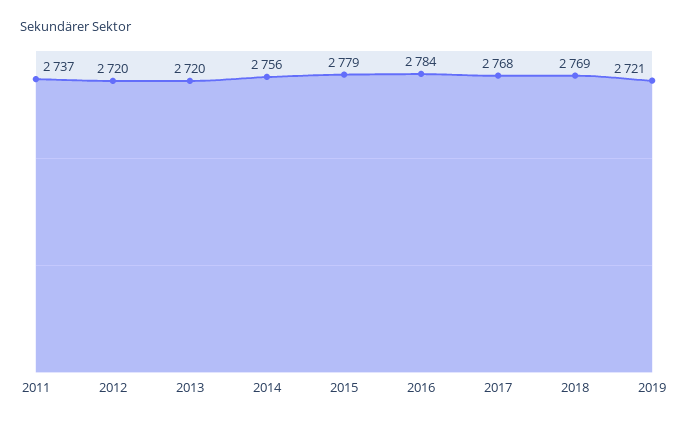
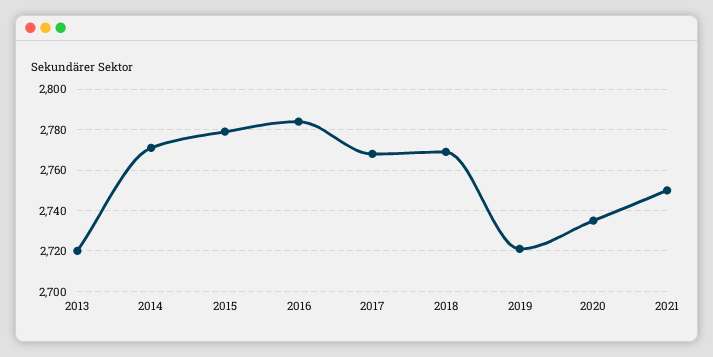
2011: 2737 -> none
2012: 2720 -> none
2014: 2756 -> 2770
2020: none -> 2735
2021: none -> 2750

